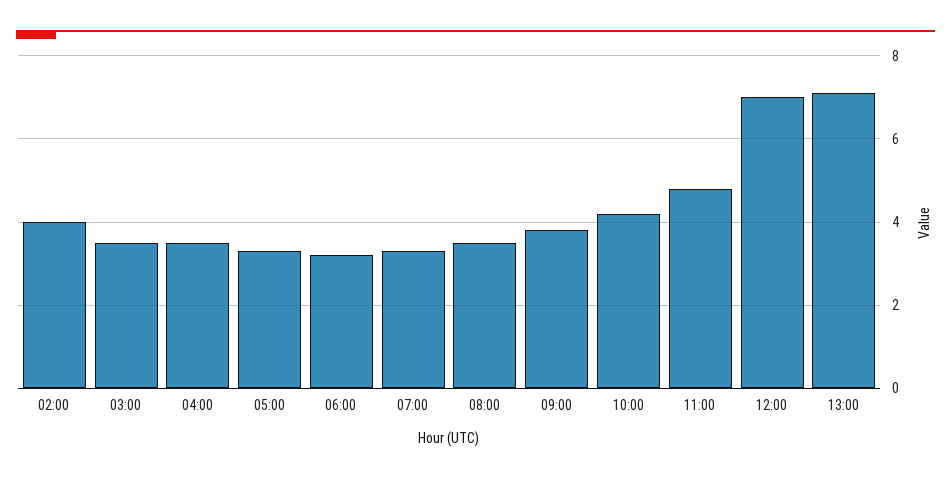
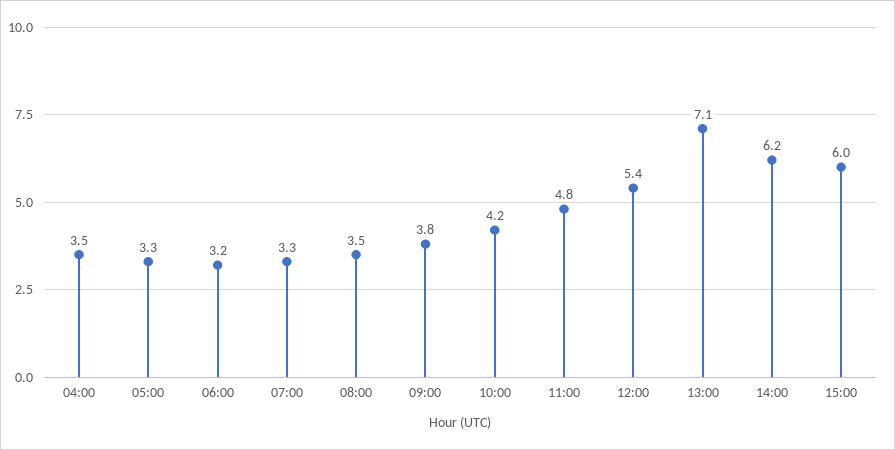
02:00: 4 -> none
03:00: 3.5 -> none
12:00: 7 -> 5.4
14:00: none -> 6.2
15:00: none -> 6

